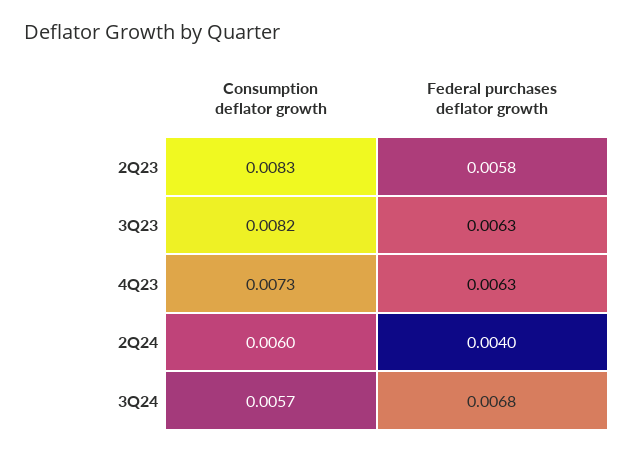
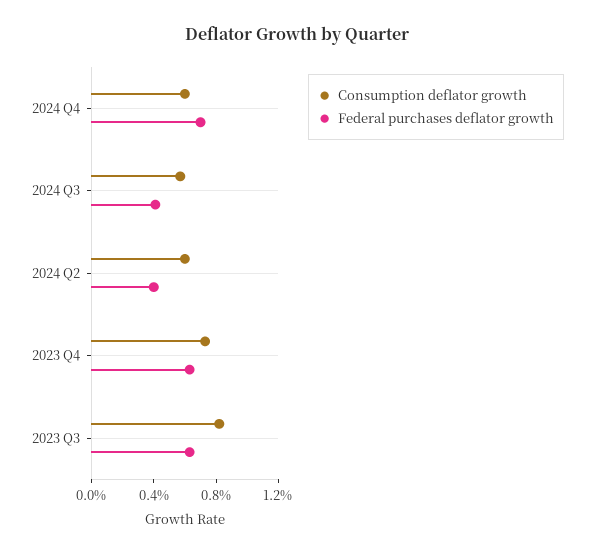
Consumption deflator growth, 2Q23: 0.0083 -> none
Federal purchases deflator growth, 2Q23: 0.0058 -> none
Federal purchases deflator growth, 3Q24: 0.0068 -> 0.004
Consumption deflator growth, 2024 Q4: none -> 0.006
Federal purchases deflator growth, 2024 Q4: none -> 0.007

